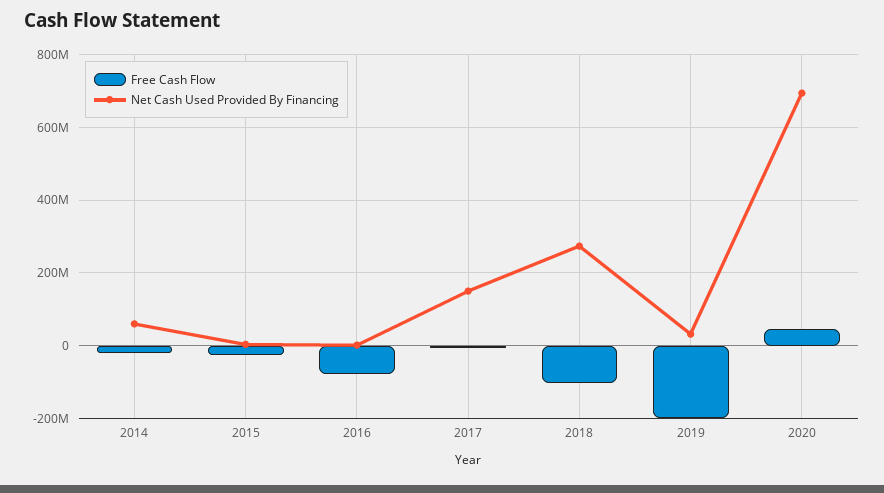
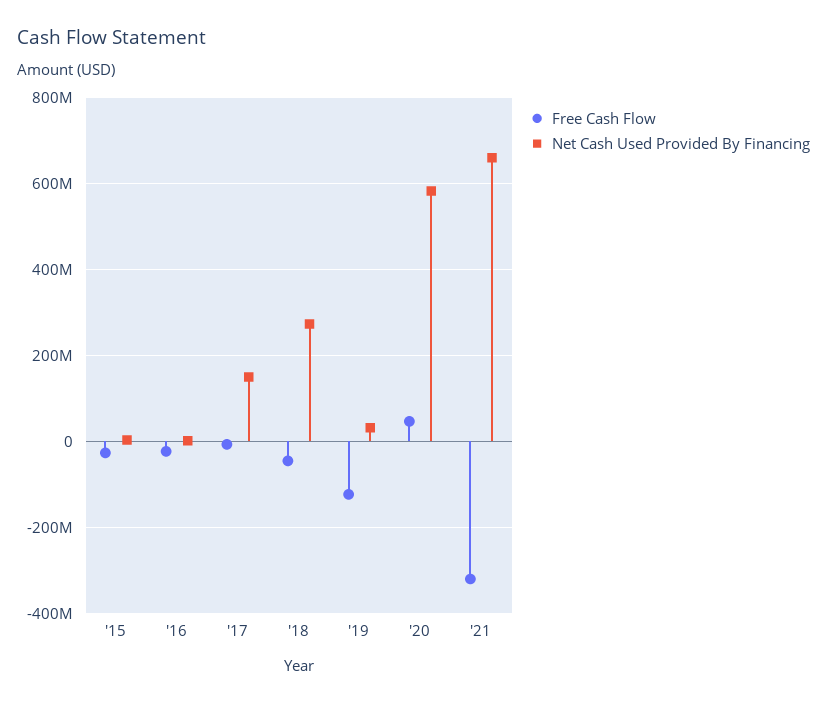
Free Cash Flow, 2014: -20000000 -> none
Net Cash Used Provided By Financing, 2014: 60000000 -> none
Free Cash Flow, 2016: -80000000 -> -20000000
Free Cash Flow, 2018: -100000000 -> -40000000
Free Cash Flow, 2019: -200000000 -> -120000000
Net Cash Used Provided By Financing, 2020: 700000000 -> 580000000
Free Cash Flow, '21: none -> -320000000
Net Cash Used Provided By Financing, '21: none -> 660000000

